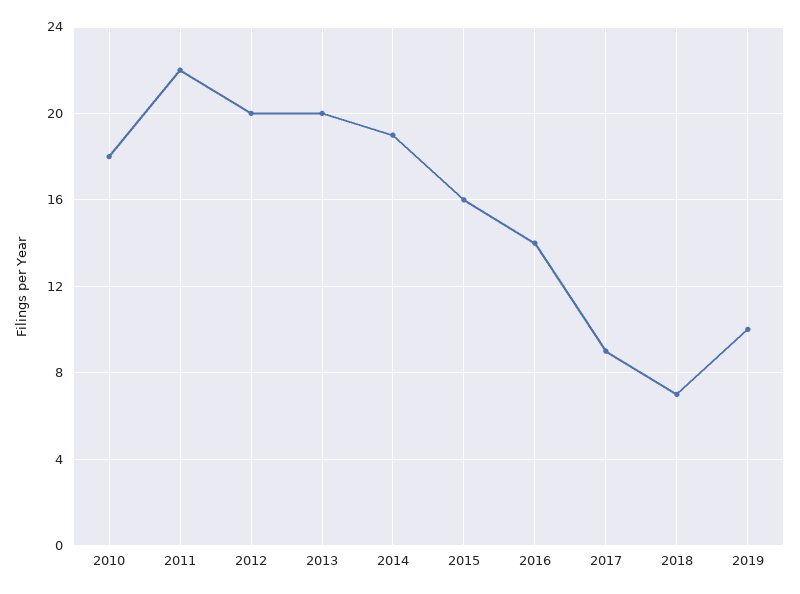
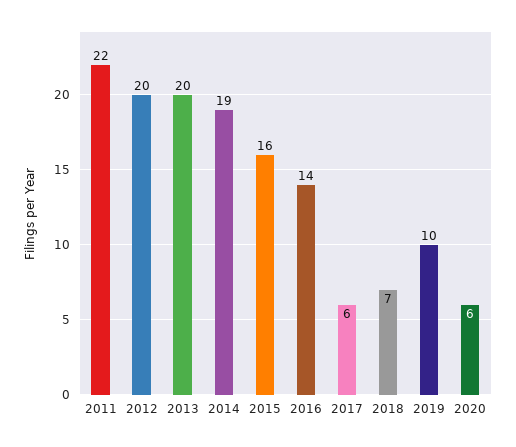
2010: 18 -> none
2017: 9 -> 6
2020: none -> 6

